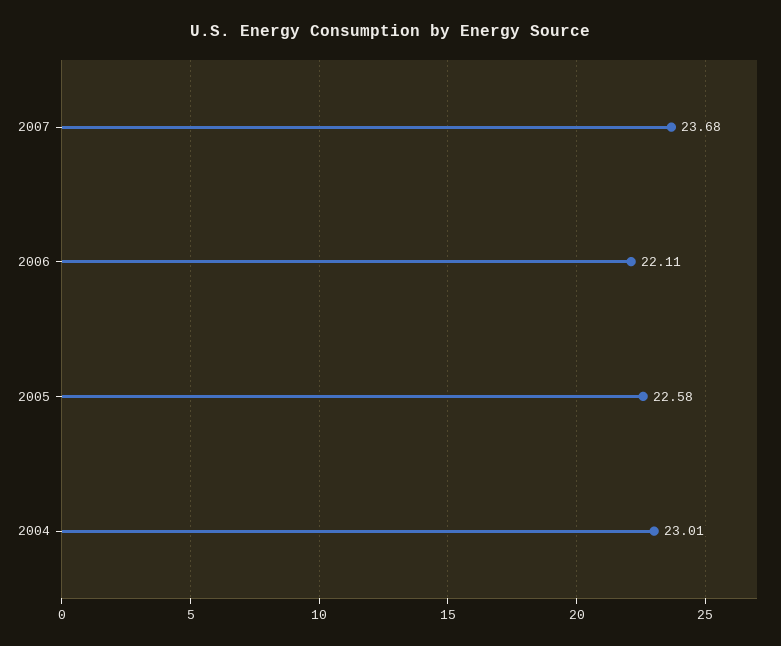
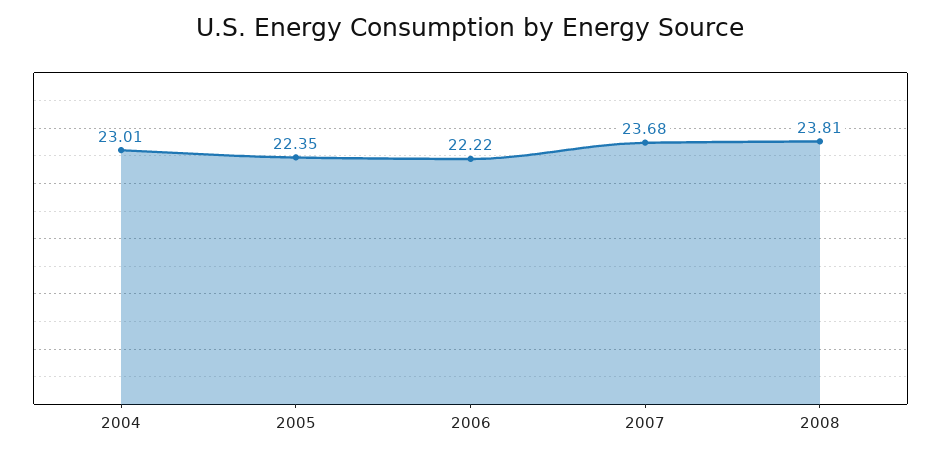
2006: 22.11 -> 22.22
2005: 22.58 -> 22.35
2008: none -> 23.81

